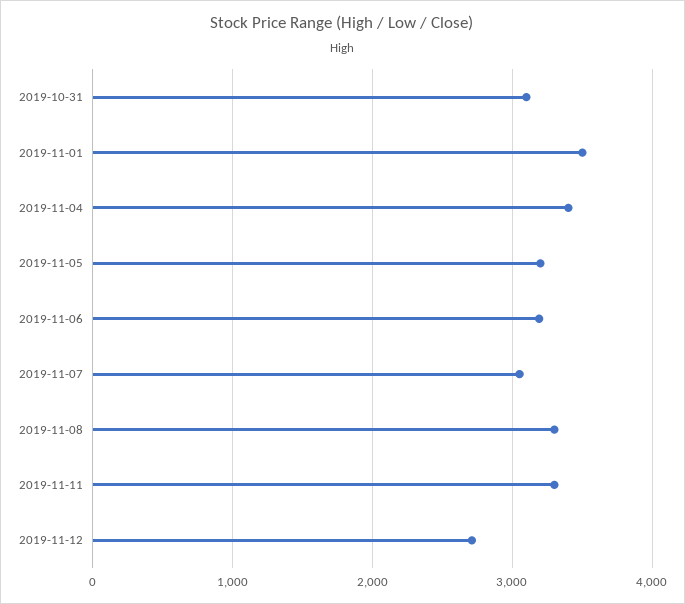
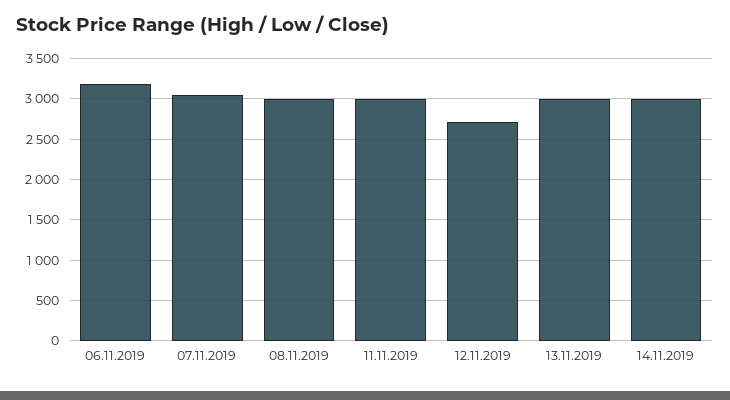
2019-10-31: 3100 -> none
2019-11-01: 3500 -> none
2019-11-04: 3400 -> none
2019-11-05: 3200 -> none
2019-11-08: 3300 -> 3000
2019-11-11: 3300 -> 3000
13.11.2019: none -> 3000
14.11.2019: none -> 3000

